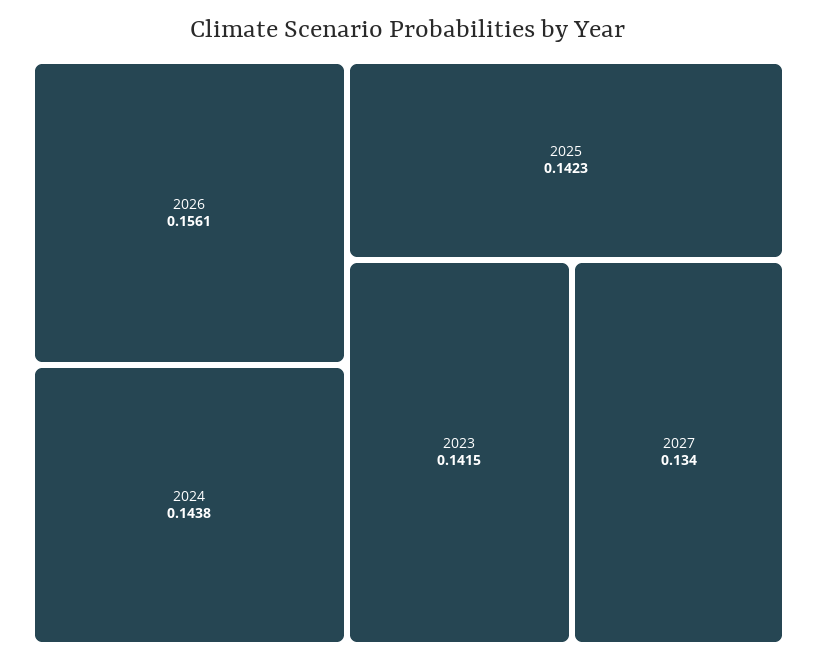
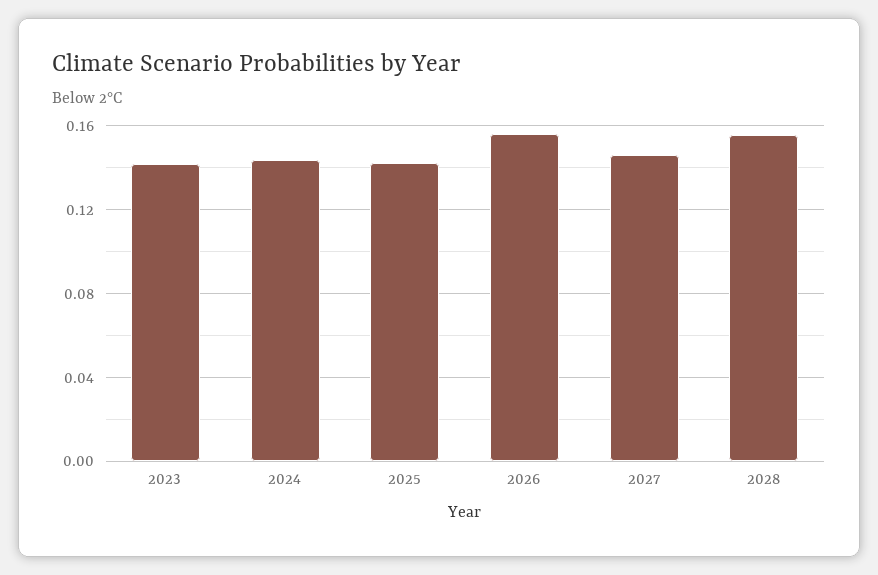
2027: 0.134 -> 0.145
2028: none -> 0.155

